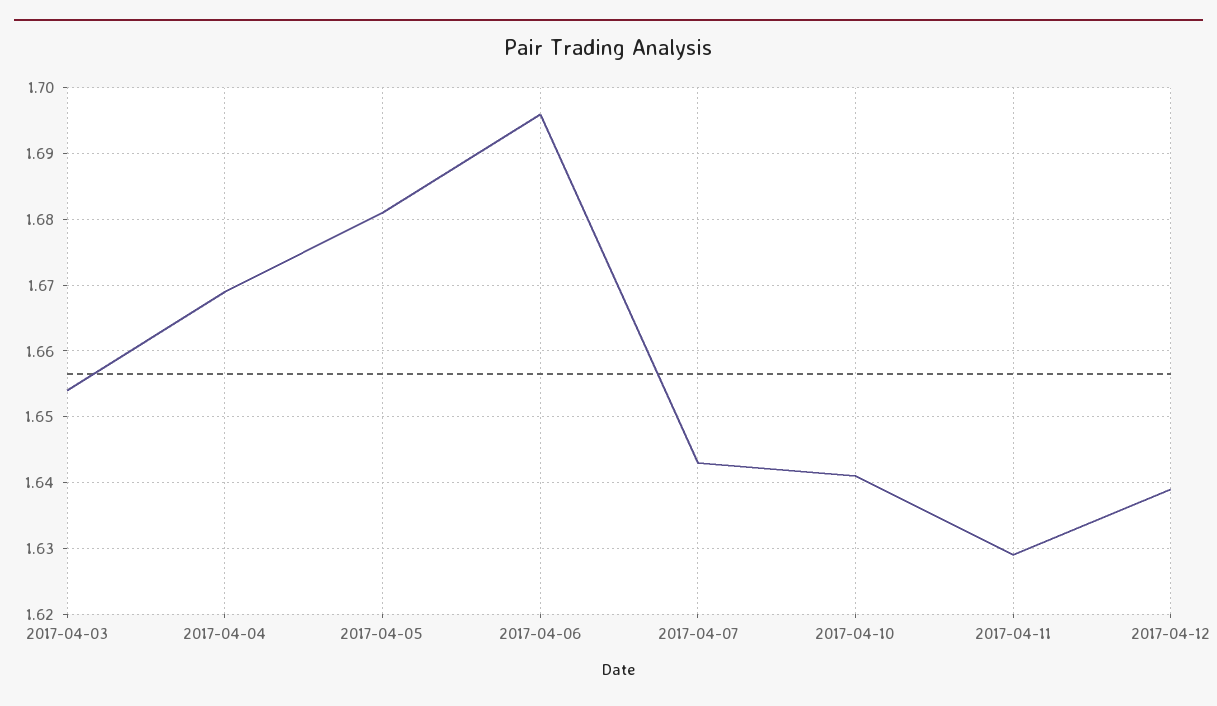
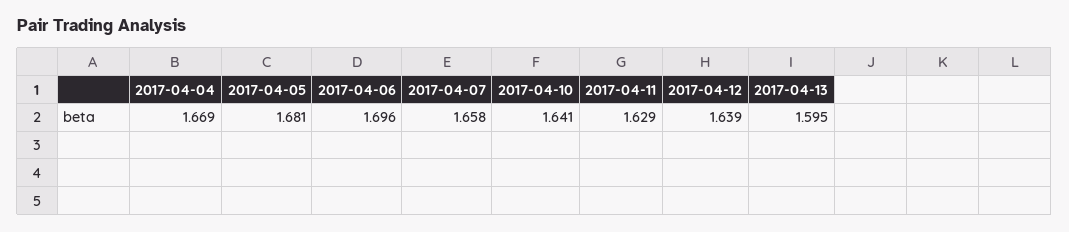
2017-04-03: 1.654 -> none
2017-04-07: 1.643 -> 1.658
2017-04-13: none -> 1.595

